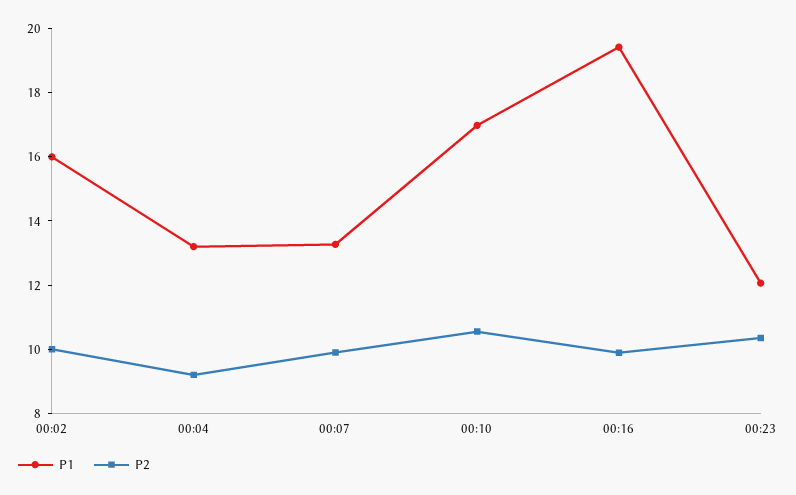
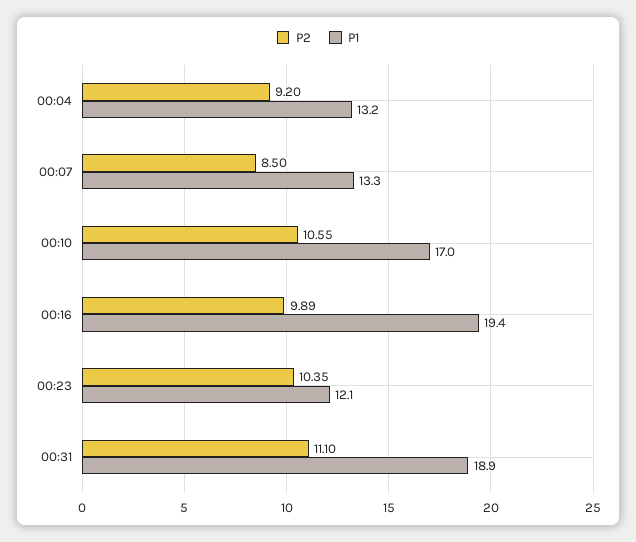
P1, 00:02: 16 -> none
P2, 00:02: 10 -> none
P2, 00:07: 10 -> 8.5
P2, 00:31: none -> 11.1
P1, 00:31: none -> 18.9

